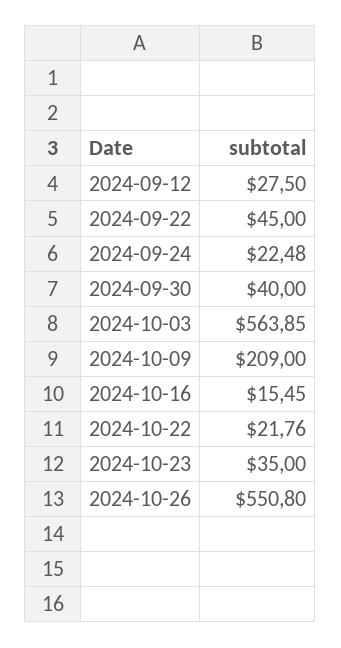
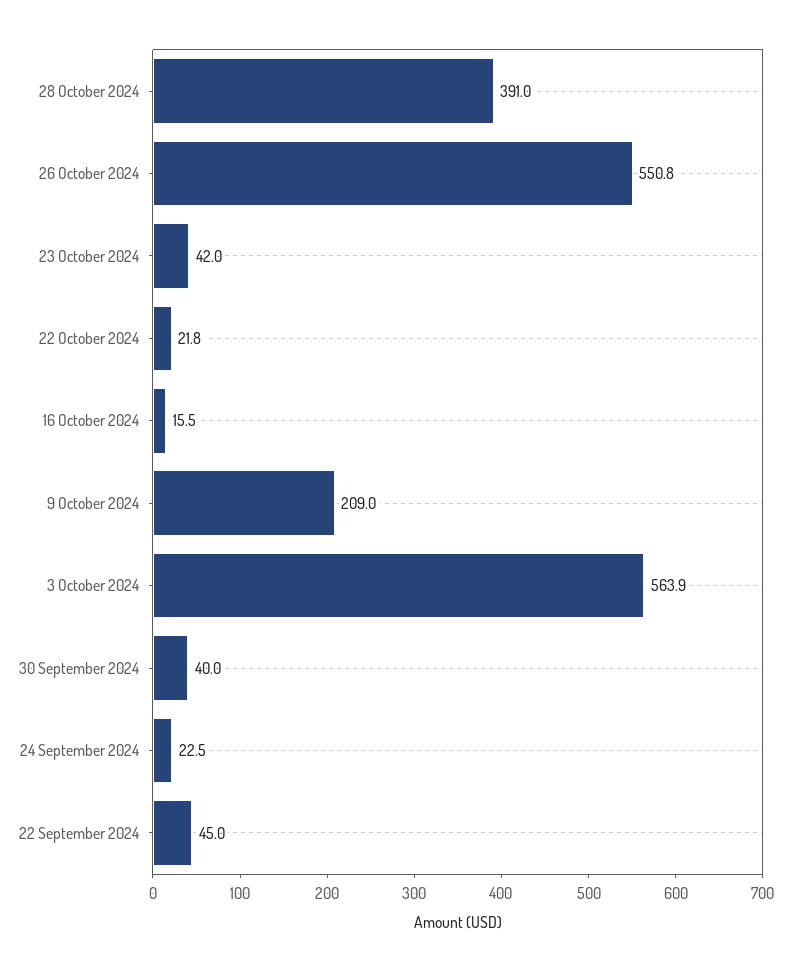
2024-09-12: 27.5 -> none
2024-10-23: 35 -> 42
28 October 2024: none -> 391

